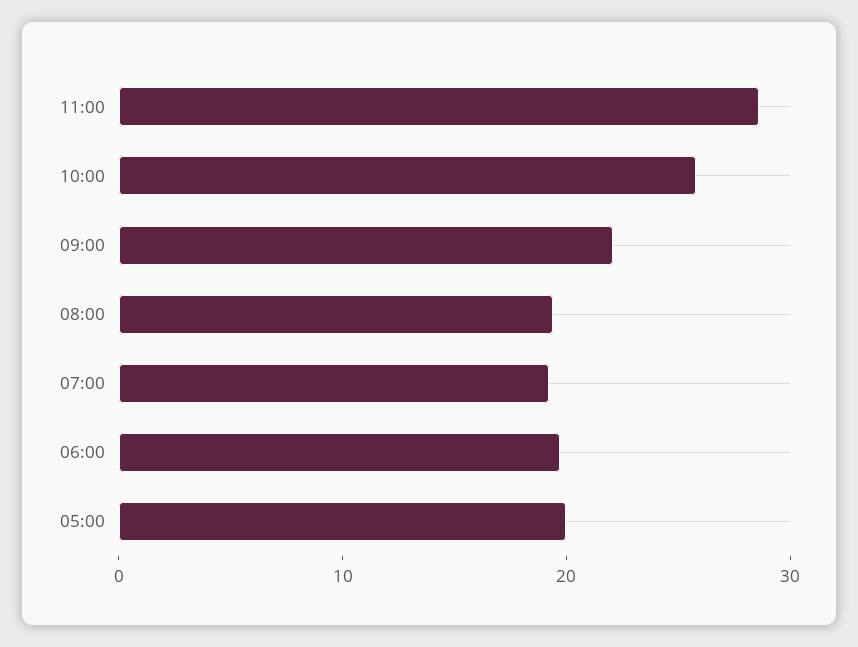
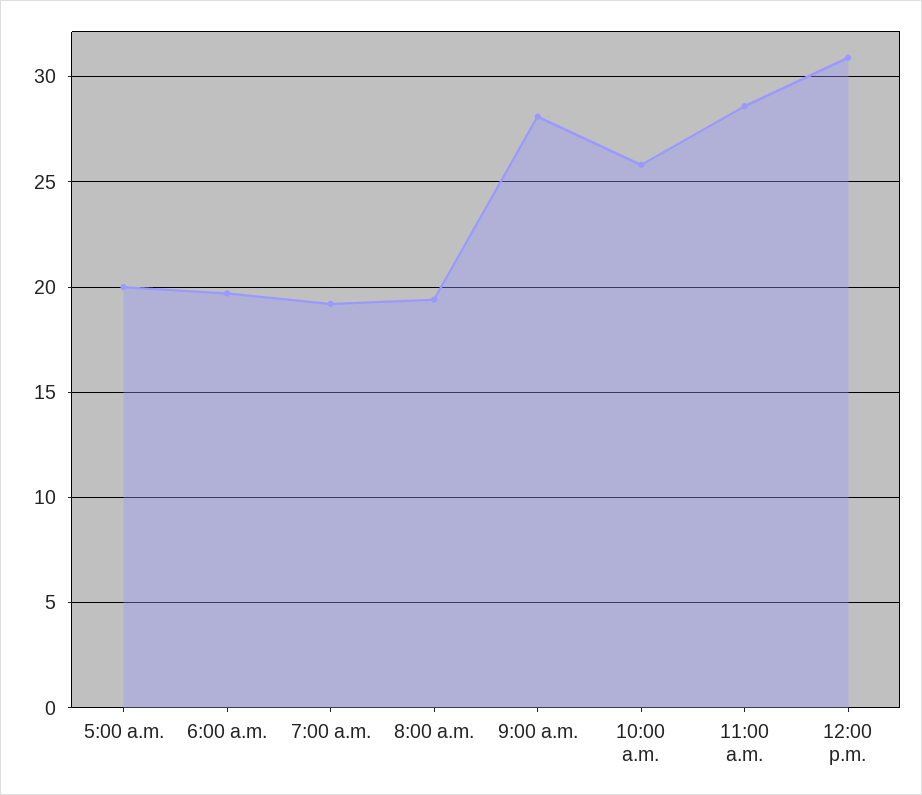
09:00: 22 -> 28
12:00 p.m.: none -> 31

